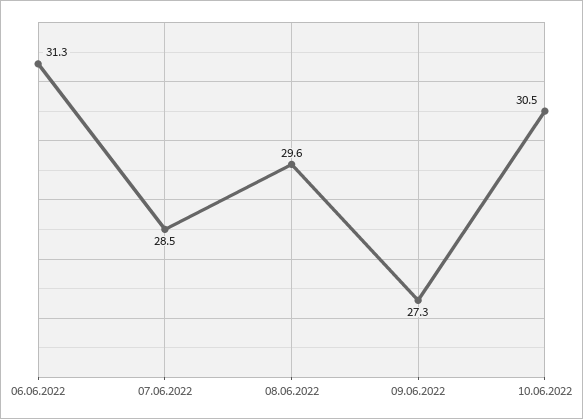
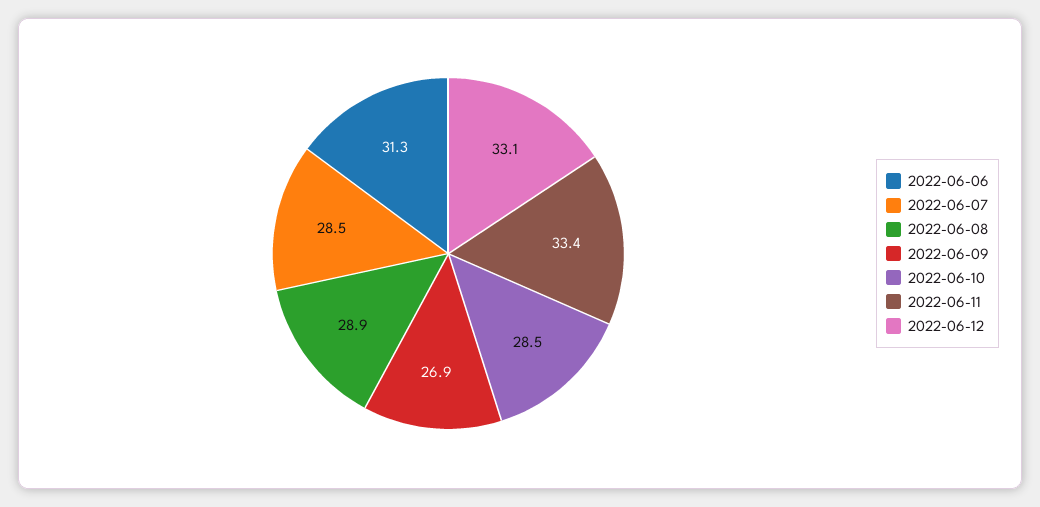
08.06.2022: 29.6 -> 28.9
09.06.2022: 27.3 -> 26.9
10.06.2022: 30.5 -> 28.5
2022-06-11: none -> 33.4
2022-06-12: none -> 33.1

